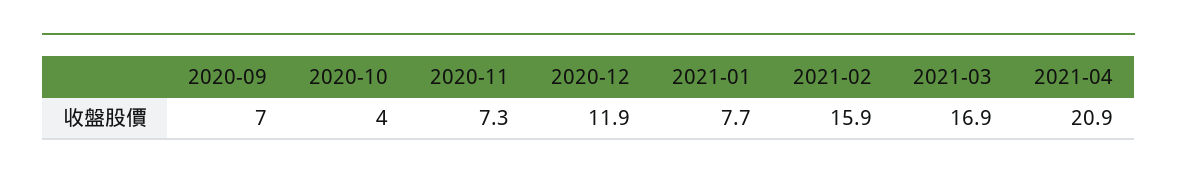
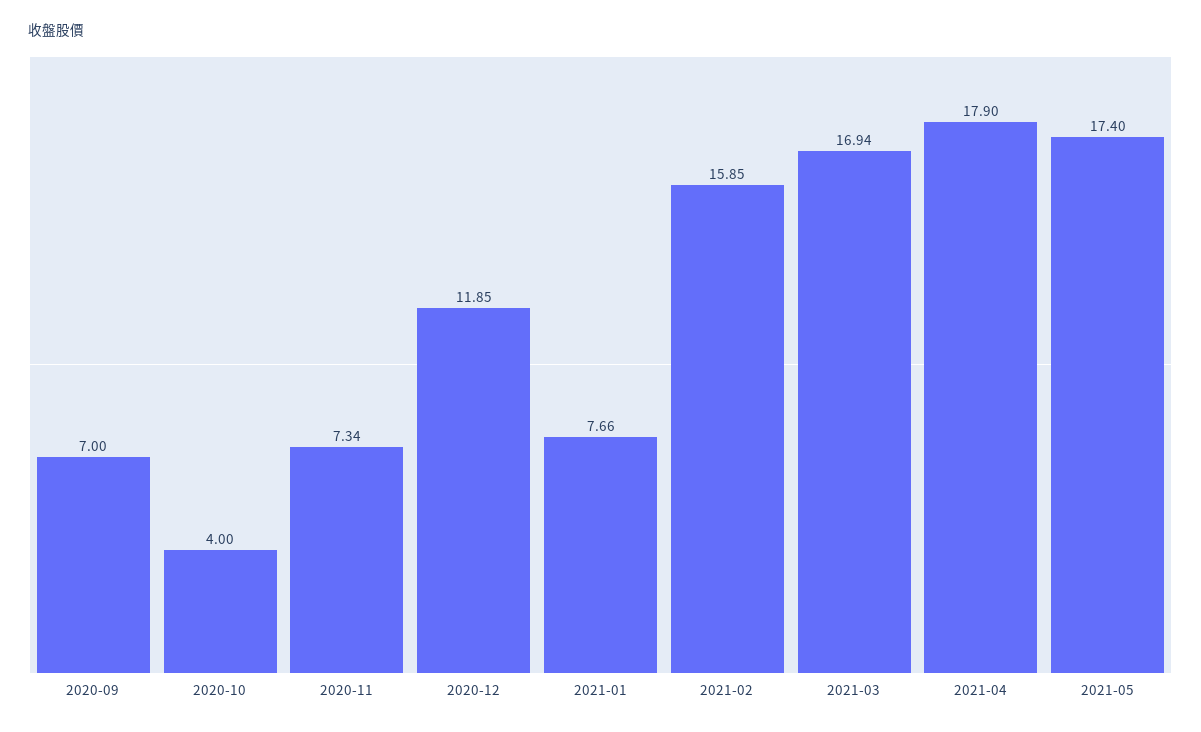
2021-04: 20.9 -> 17.9
2021-05: none -> 17.4

